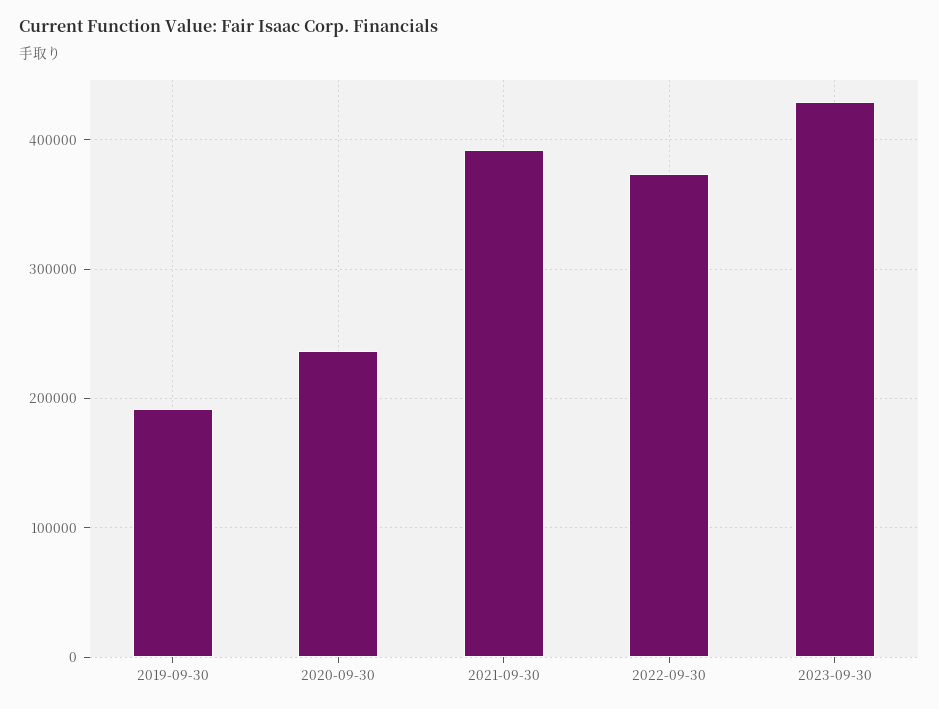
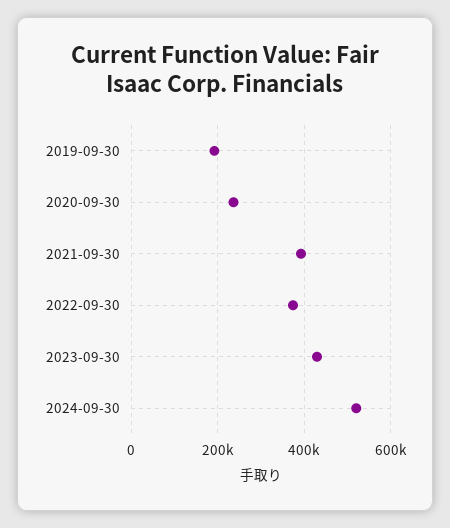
2024-09-30: none -> 520000

